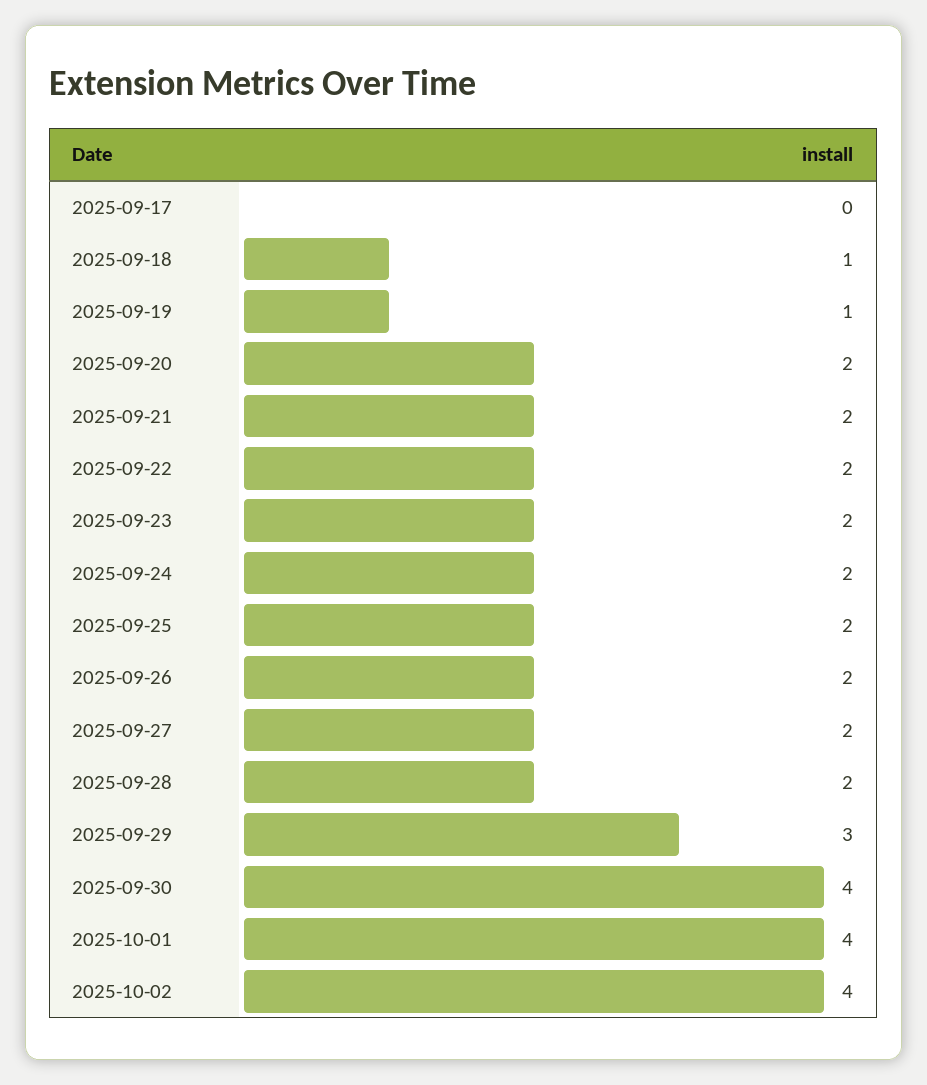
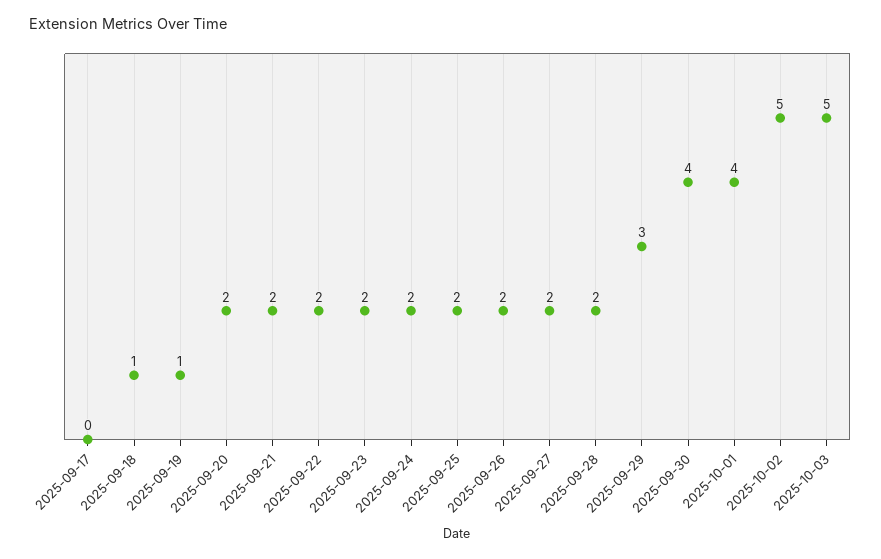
2025-10-02: 4 -> 5
2025-10-03: none -> 5

